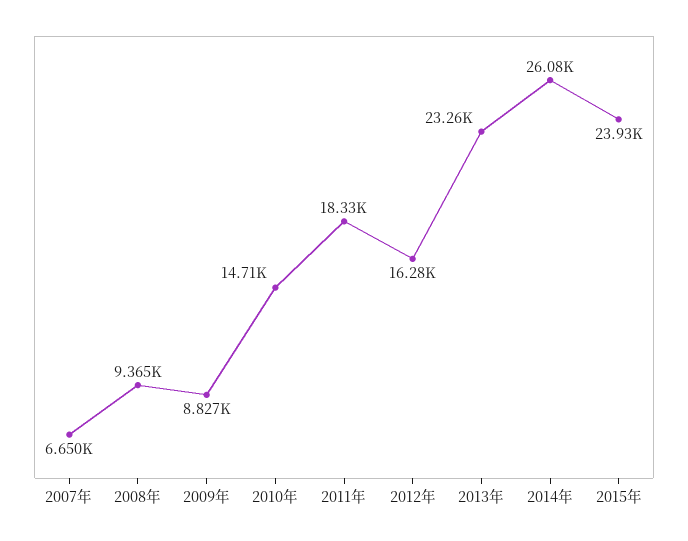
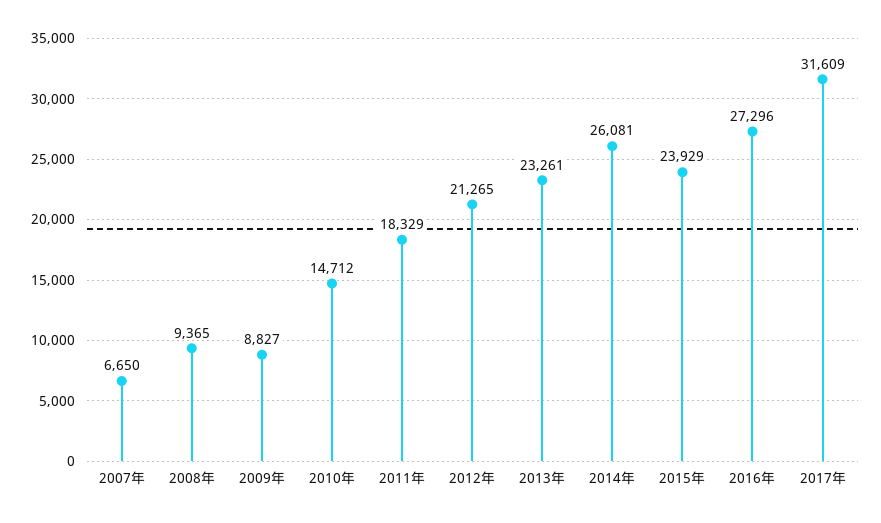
2012年: 16280 -> 21265
2016年: none -> 27296
2017年: none -> 31609

